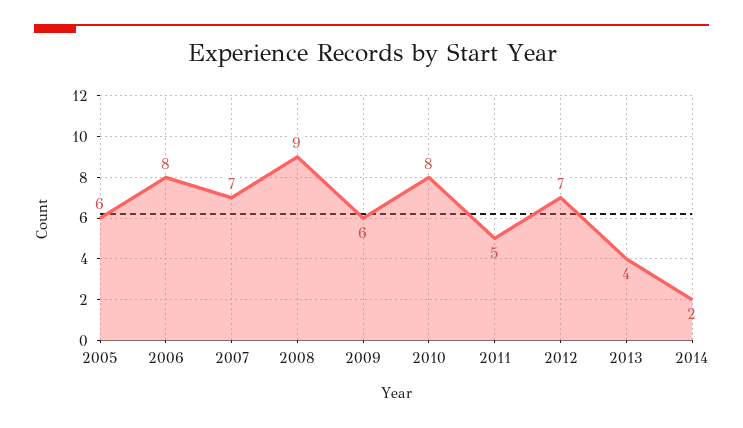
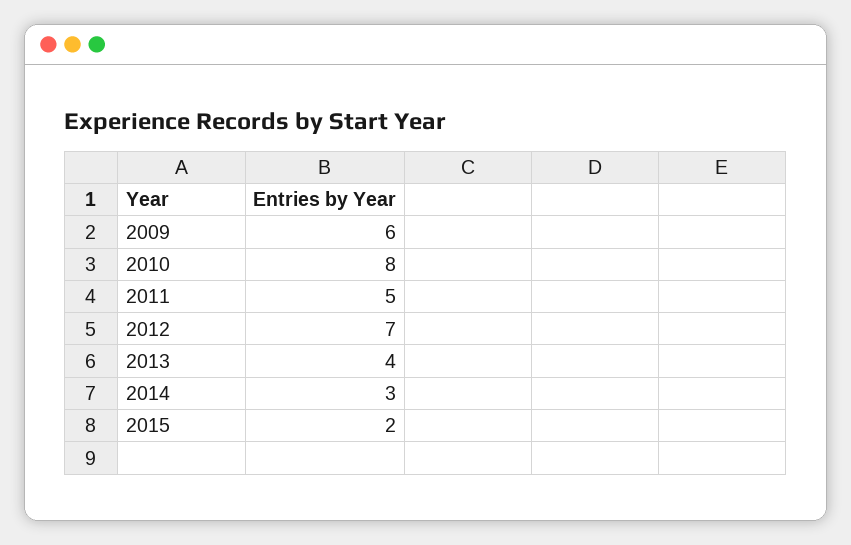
2005: 6 -> none
2006: 8 -> none
2007: 7 -> none
2008: 9 -> none
2014: 2 -> 3
2015: none -> 2

